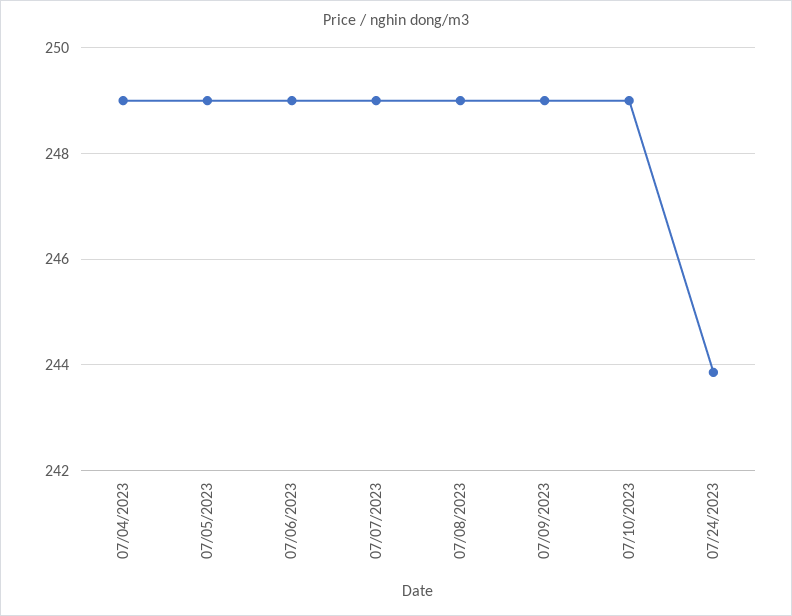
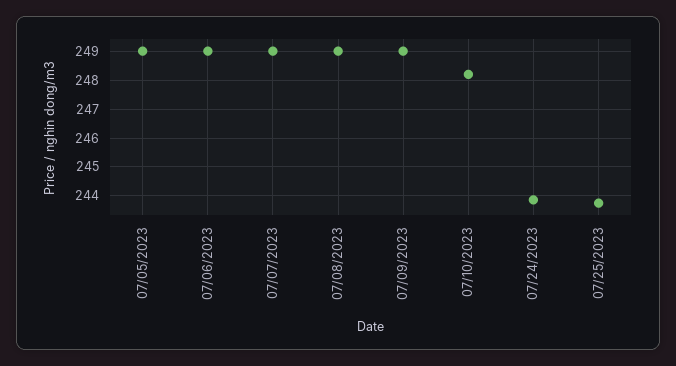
07/04/2023: 249 -> none
07/10/2023: 249 -> 248.25
07/25/2023: none -> 243.75

